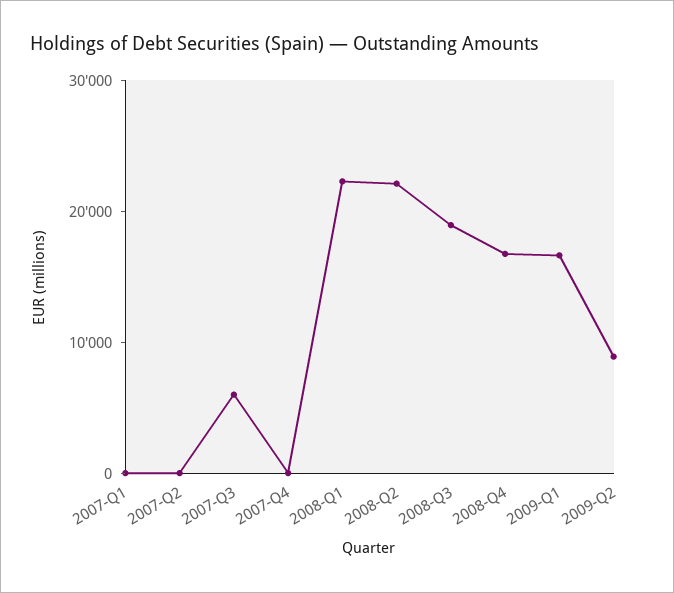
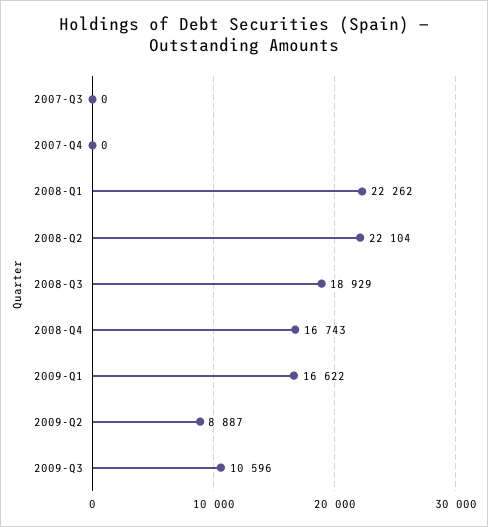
2007-Q1: 0 -> none
2007-Q2: 0 -> none
2007-Q3: 6000 -> 0
2009-Q3: none -> 10596

